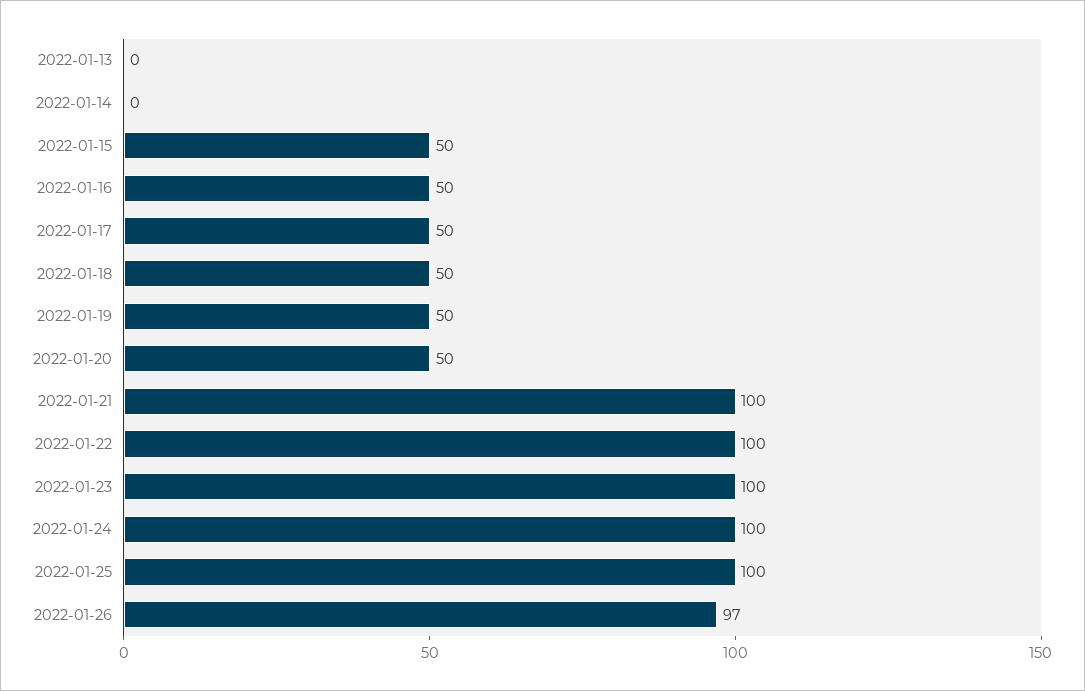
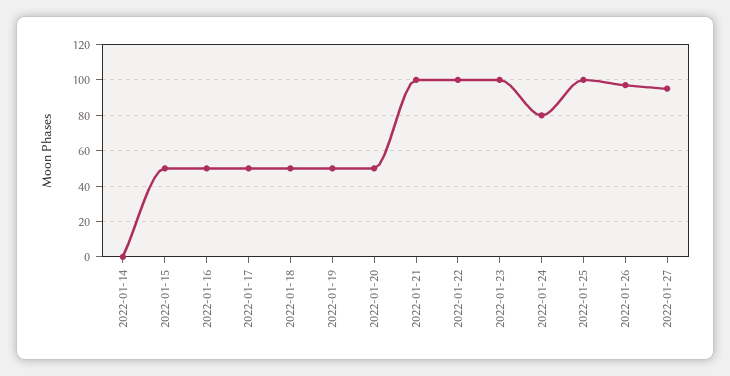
2022-01-13: 0 -> none
2022-01-24: 100 -> 80
2022-01-27: none -> 95

